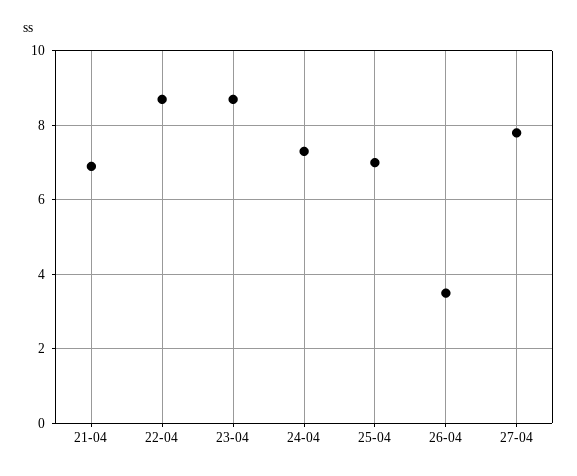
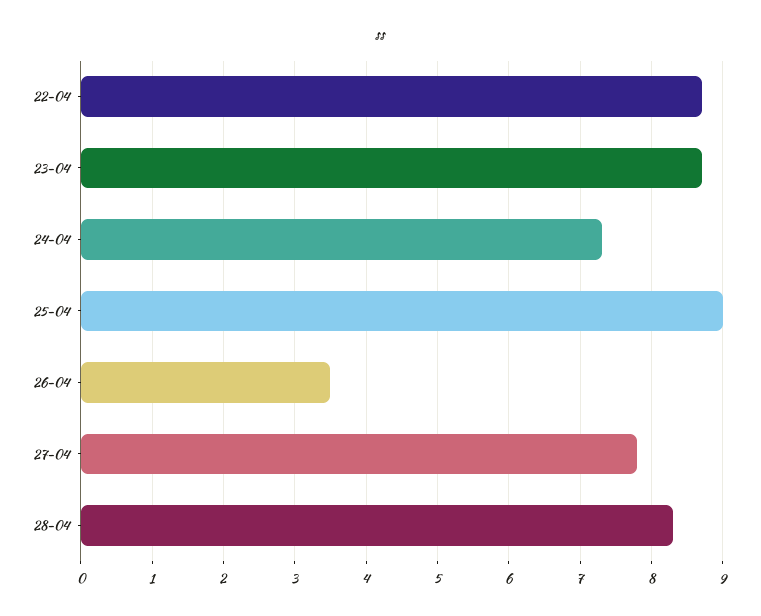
21-04: 7 -> none
25-04: 7 -> 9
28-04: none -> 8.3

